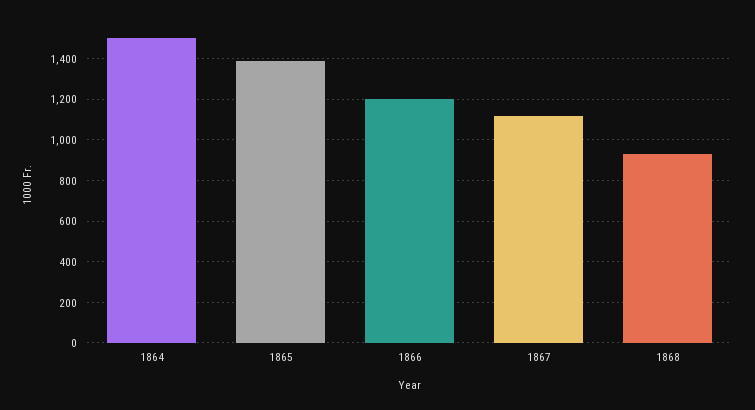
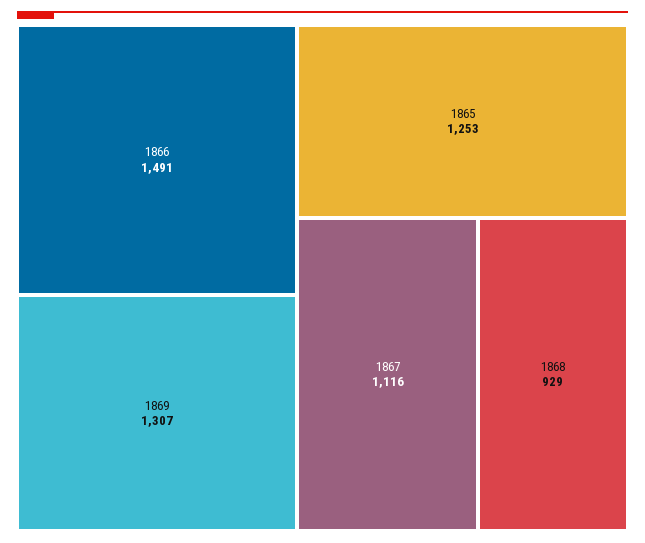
1864: 1500 -> none
1865: 1400 -> 1253
1866: 1200 -> 1491
1869: none -> 1307

